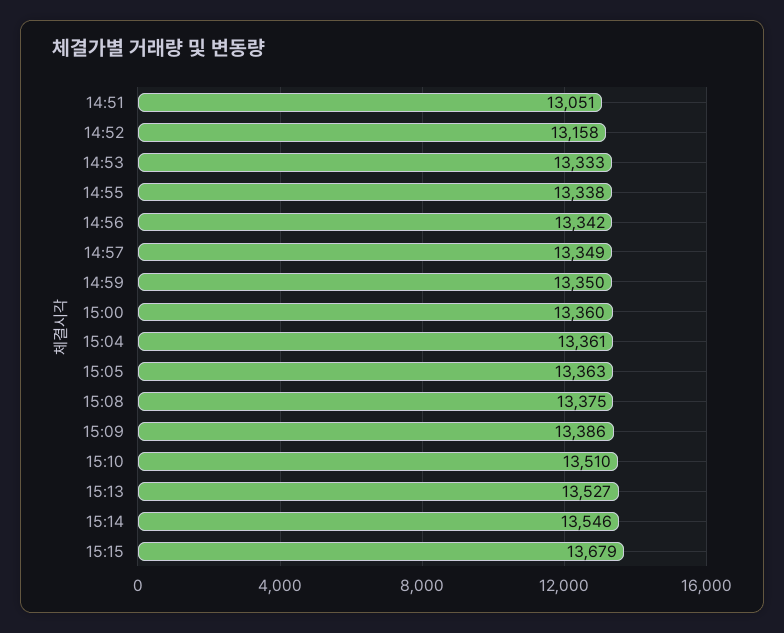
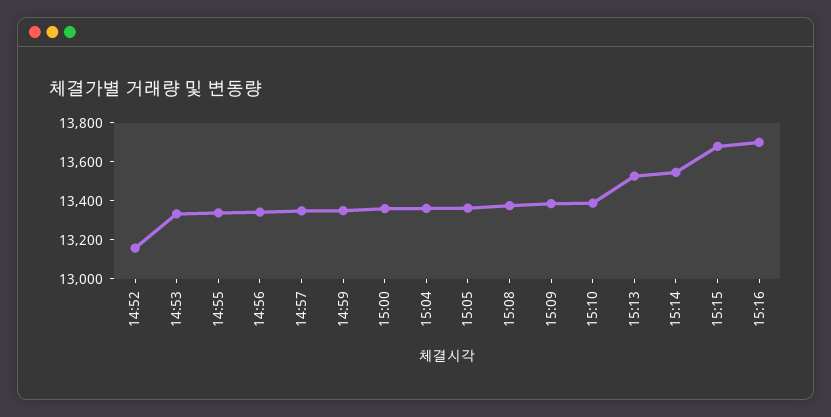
14:51: 13051 -> none
15:10: 13510 -> 13400
15:16: none -> 13700

